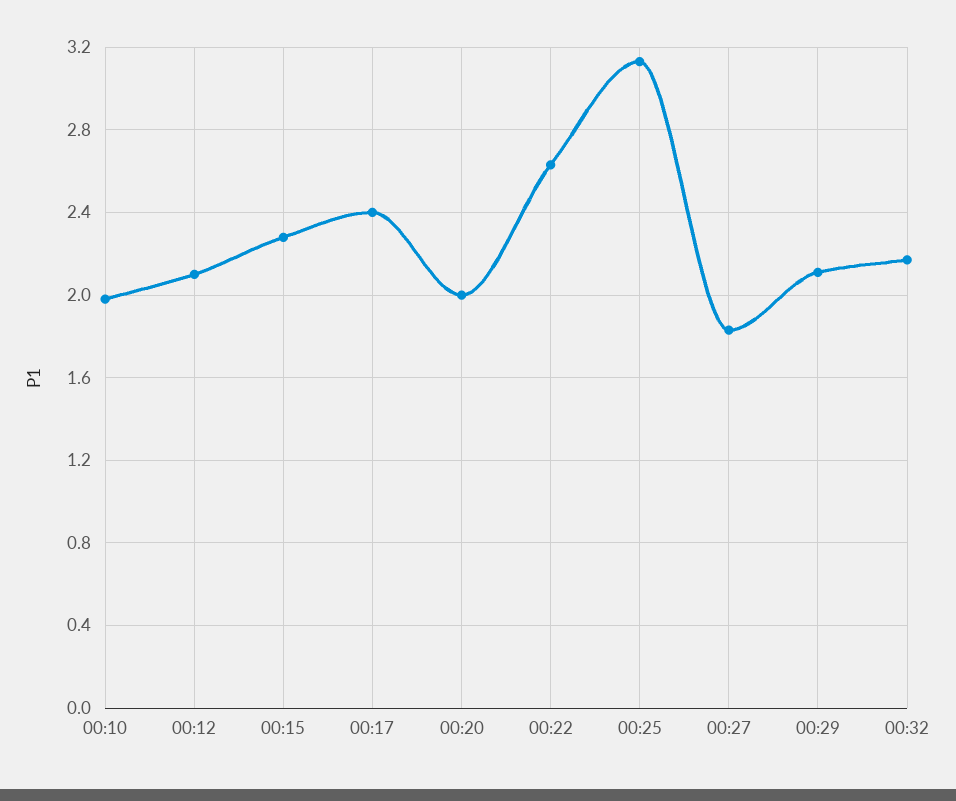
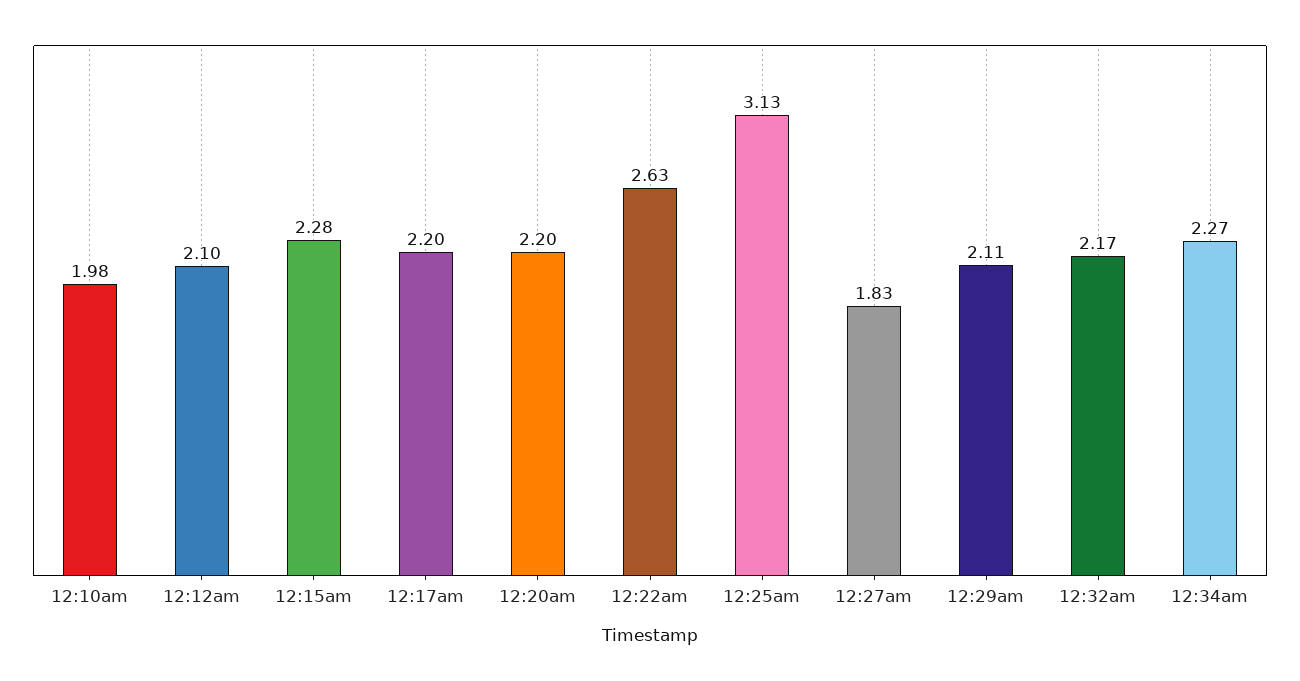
00:17: 2.4 -> 2.2
00:20: 2 -> 2.2
12:34am: none -> 2.27

